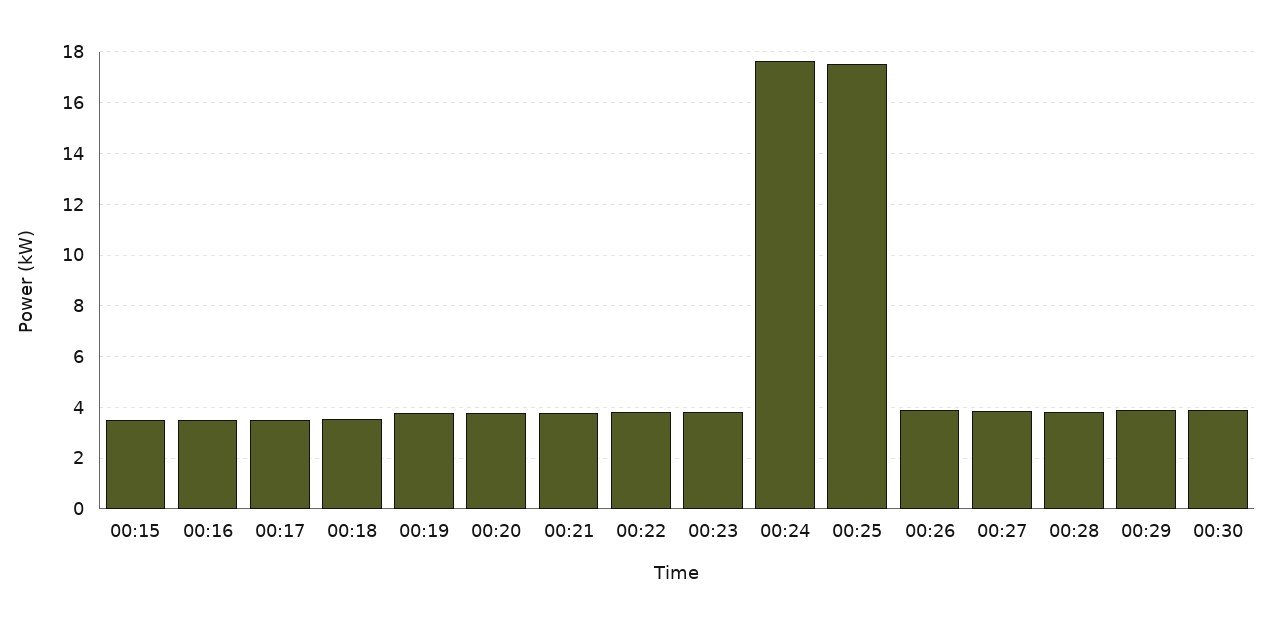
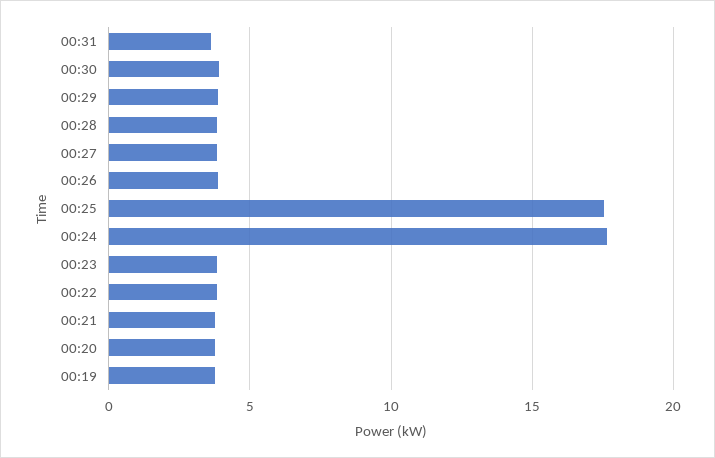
00:15: 3.5 -> none
00:16: 3.5 -> none
00:17: 3.5 -> none
00:18: 3.5 -> none
00:31: none -> 3.5

